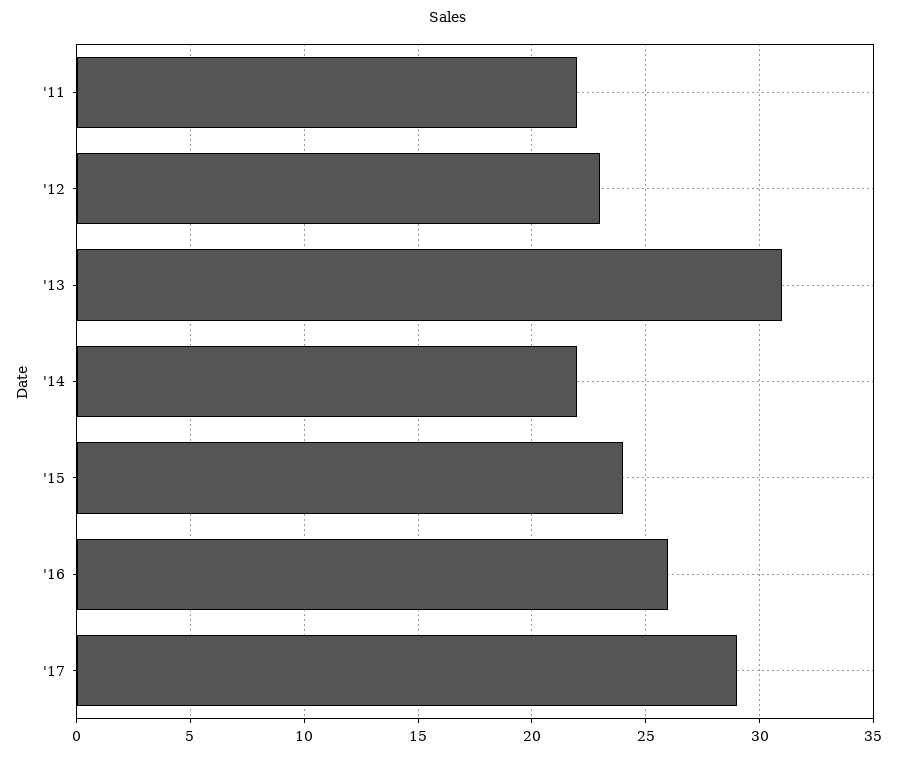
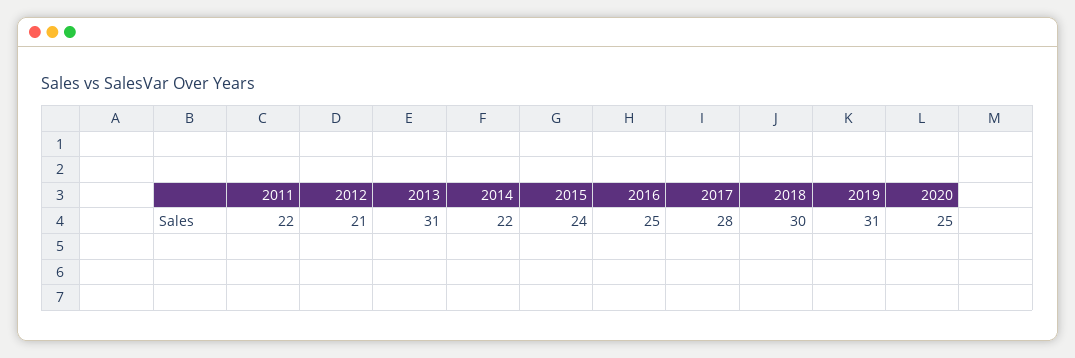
'12: 23 -> 21
'16: 26 -> 25
'17: 29 -> 28
2018: none -> 30
2019: none -> 31
2020: none -> 25

